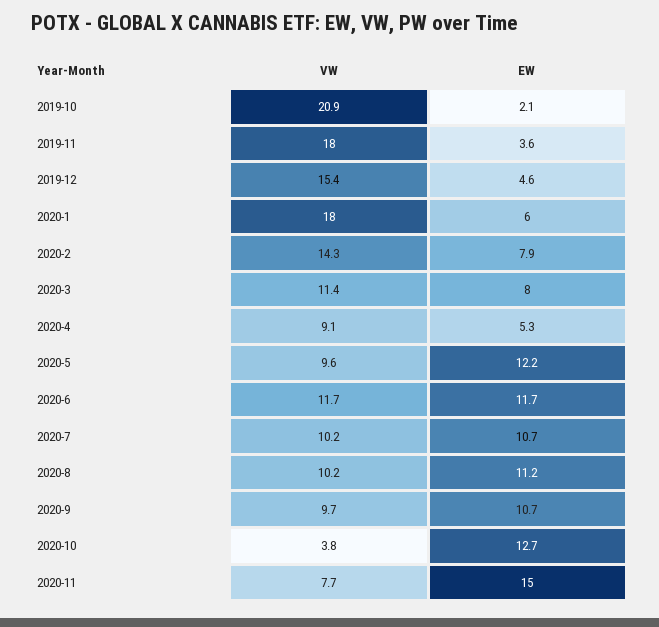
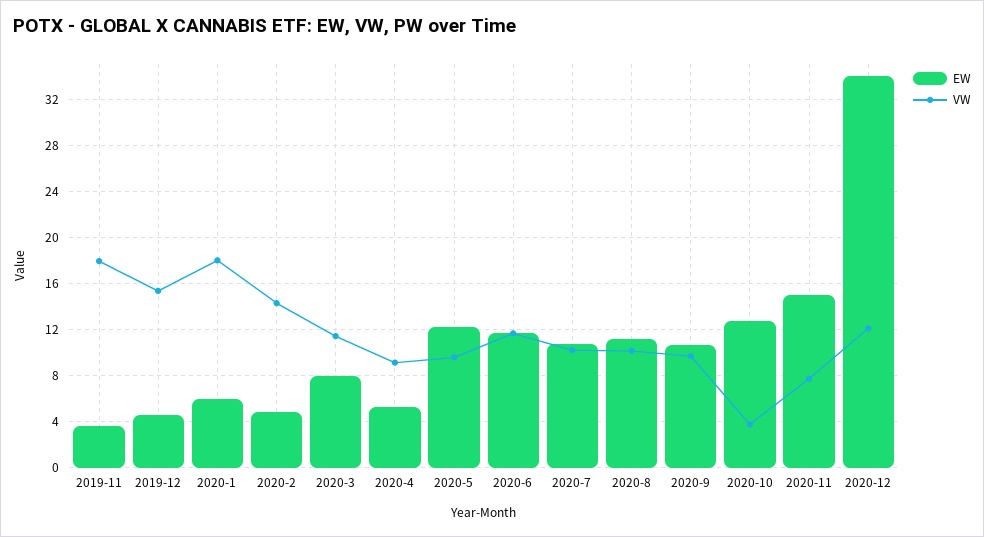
VW, 2019-10: 20.9 -> none
EW, 2019-10: 2.1 -> none
EW, 2020-2: 7.9 -> 5
EW, 2020-12: none -> 34
VW, 2020-12: none -> 12

